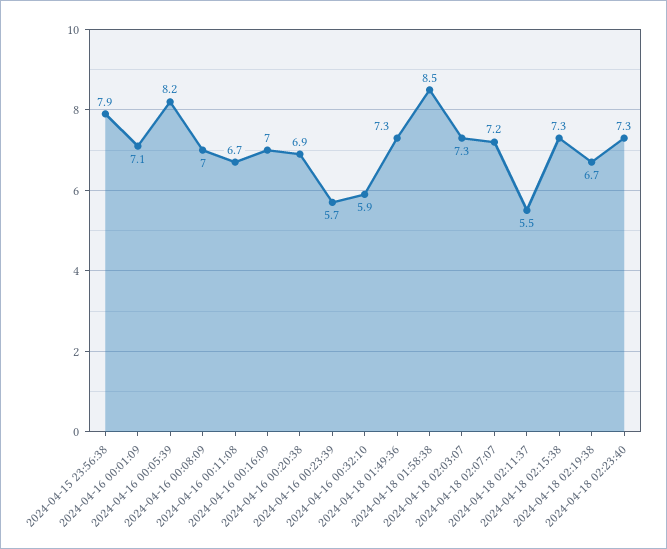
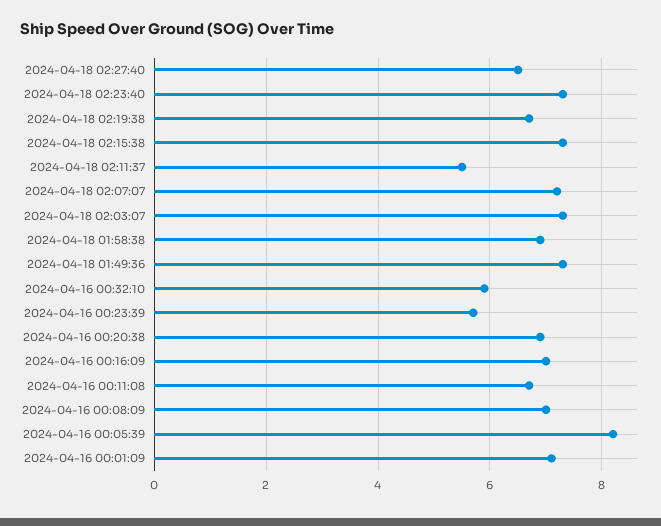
2024-04-15 23:56:38: 7.9 -> none
2024-04-18 01:58:38: 8.5 -> 7
2024-04-18 02:27:40: none -> 6.5

